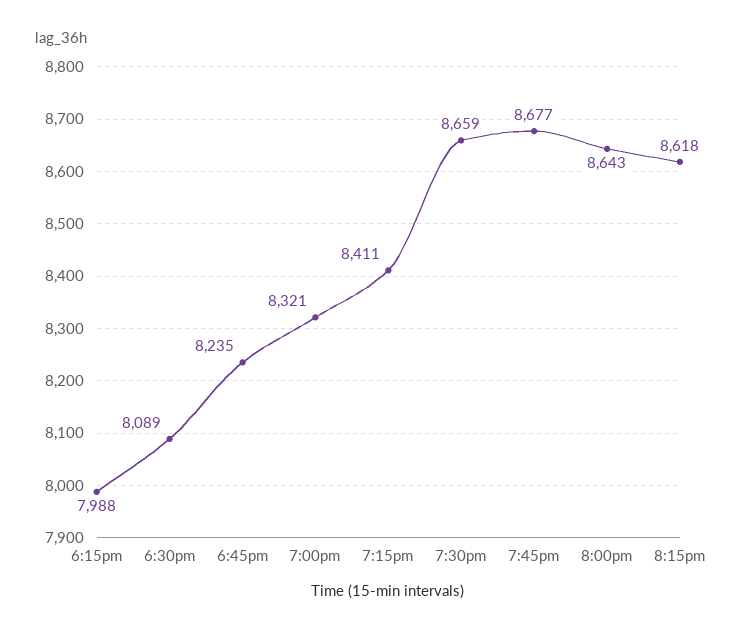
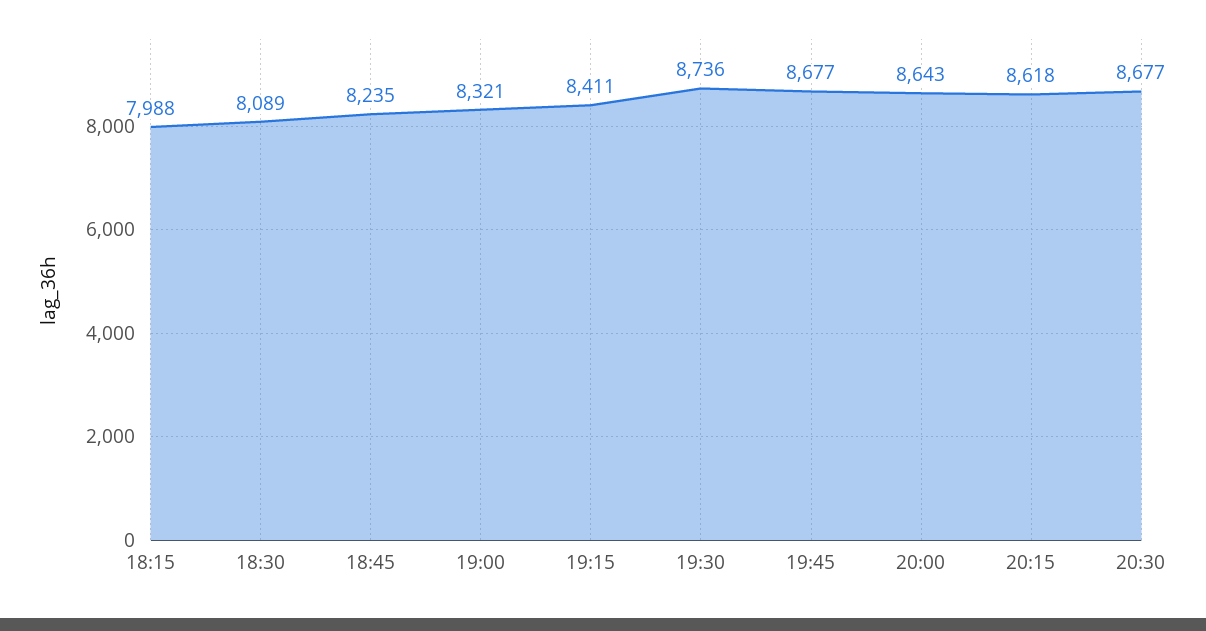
7:30pm: 8659 -> 8736
20:30: none -> 8677

